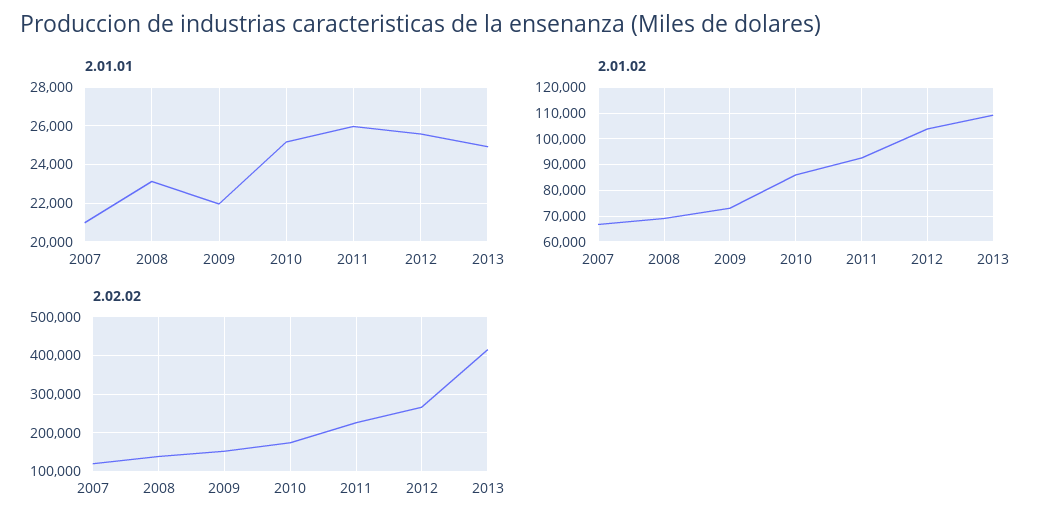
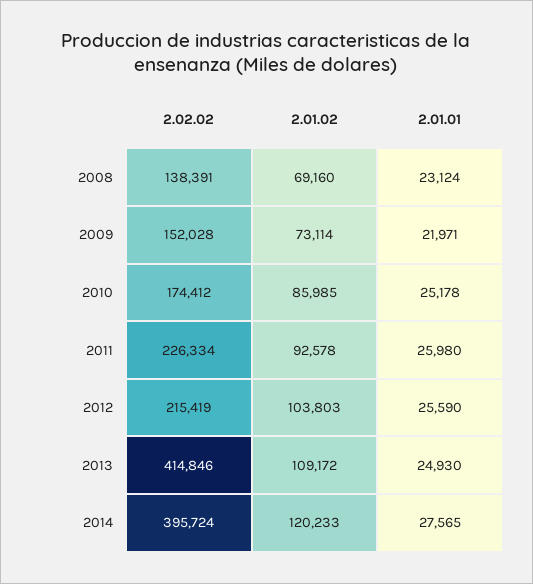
2.01.01, 2007: 21000 -> none
2.01.02, 2007: 67500 -> none
2.02.02, 2007: 120000 -> none
2.02.02, 2012: 260000 -> 215419
2.02.02, 2014: none -> 395724
2.01.02, 2014: none -> 120233
2.01.01, 2014: none -> 27565

